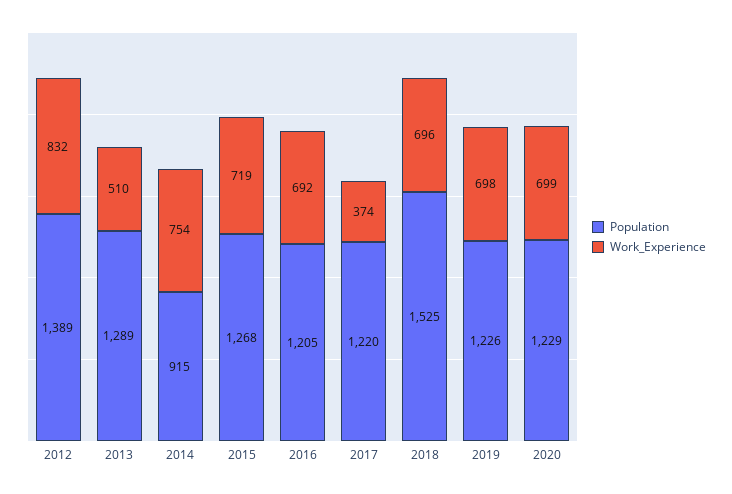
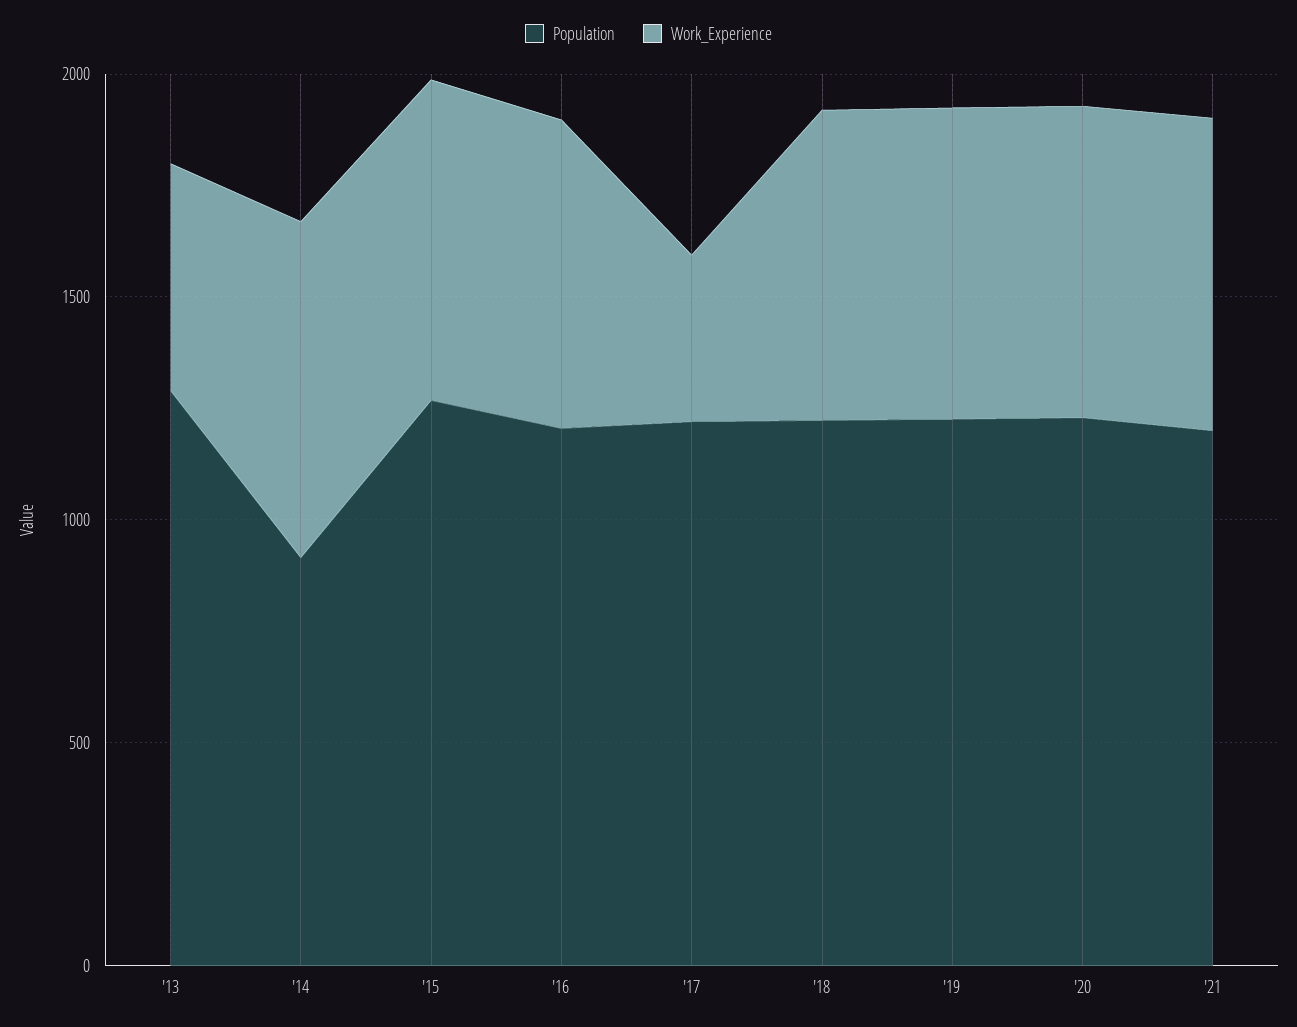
Population, 2012: 1389 -> none
Work_Experience, 2012: 832 -> none
Population, 2018: 1525 -> 1200
Population, '21: none -> 1200
Work_Experience, '21: none -> 700

